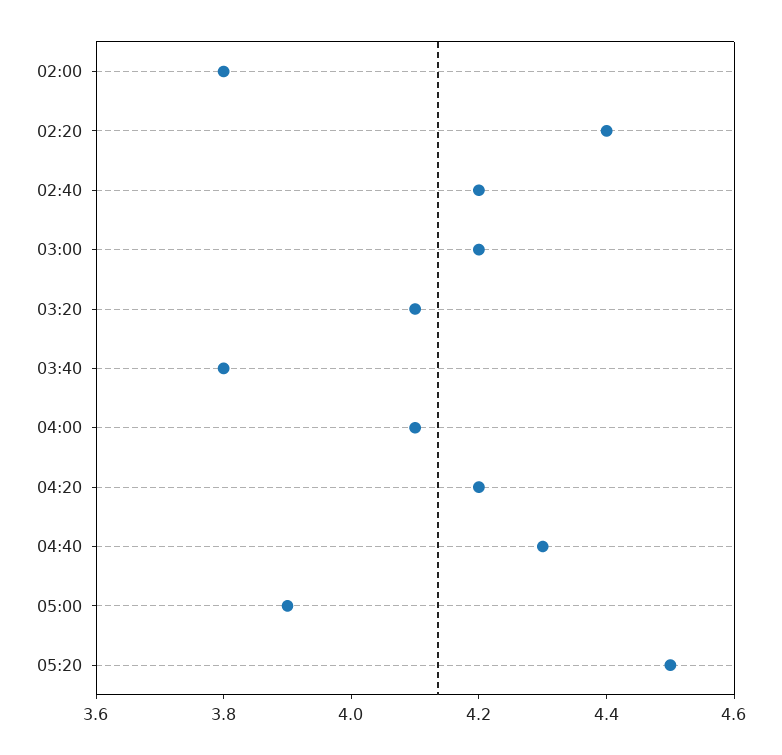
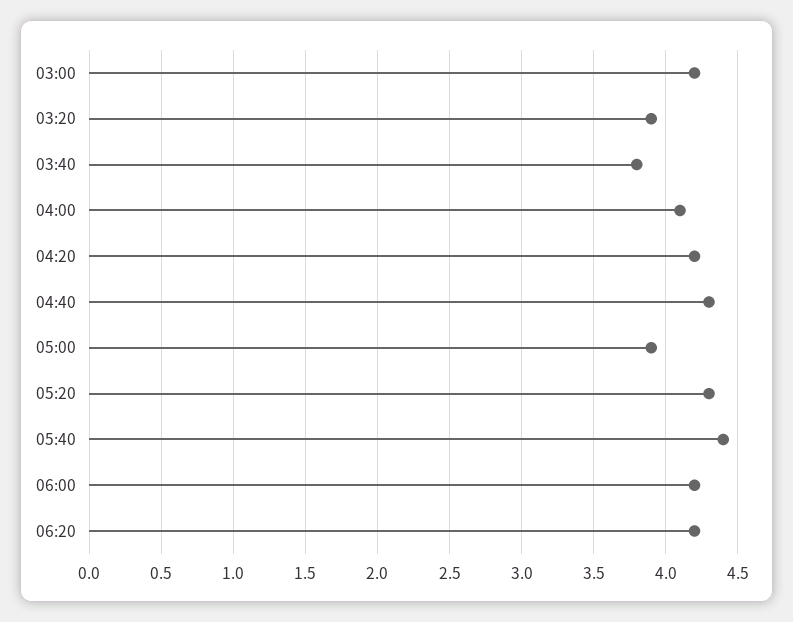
02:00: 3.8 -> none
02:20: 4.4 -> none
02:40: 4.2 -> none
03:20: 4.1 -> 3.9
05:20: 4.5 -> 4.3
05:40: none -> 4.4
06:00: none -> 4.2
06:20: none -> 4.2

